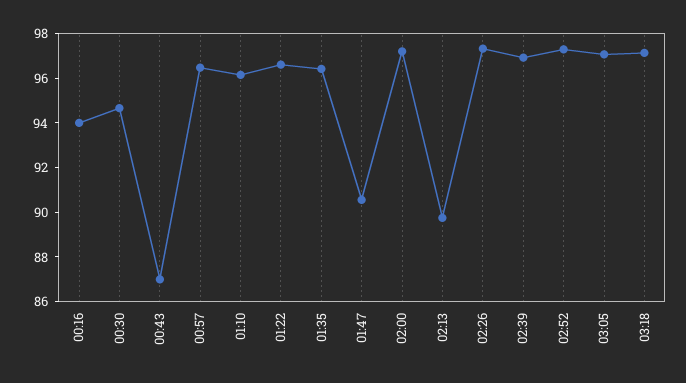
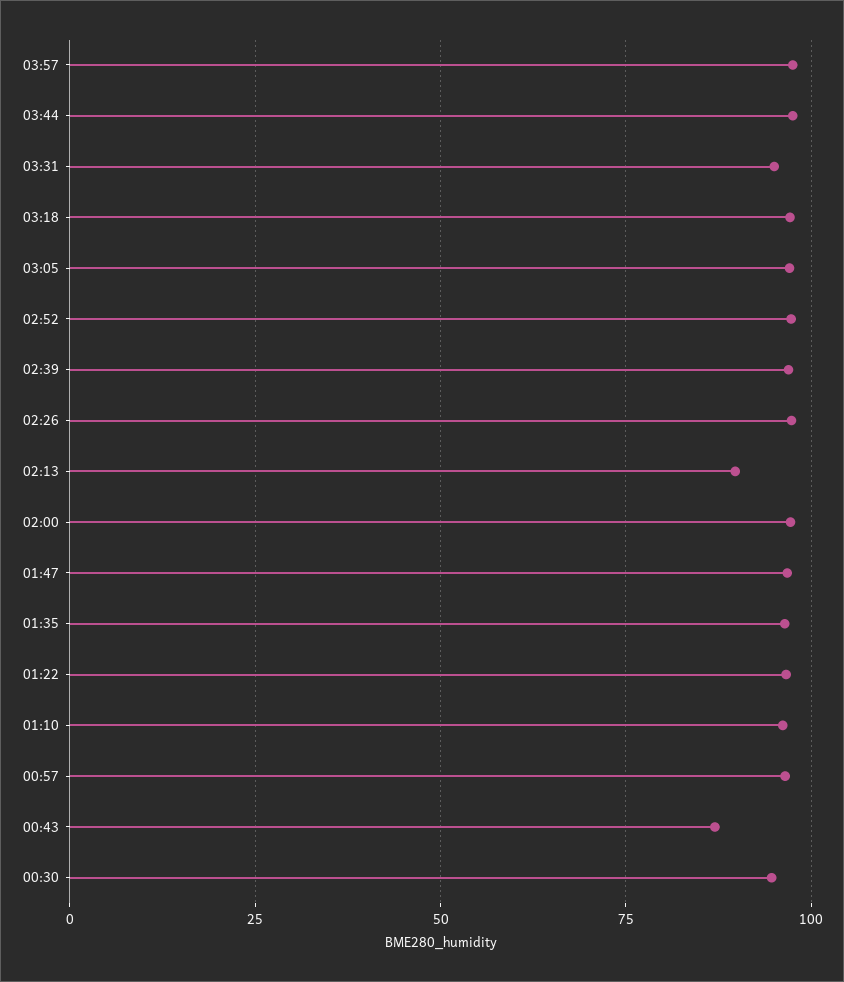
00:16: 94 -> none
01:47: 90.5 -> 97.5
03:57: none -> 97.5
03:44: none -> 97.5
03:31: none -> 95

